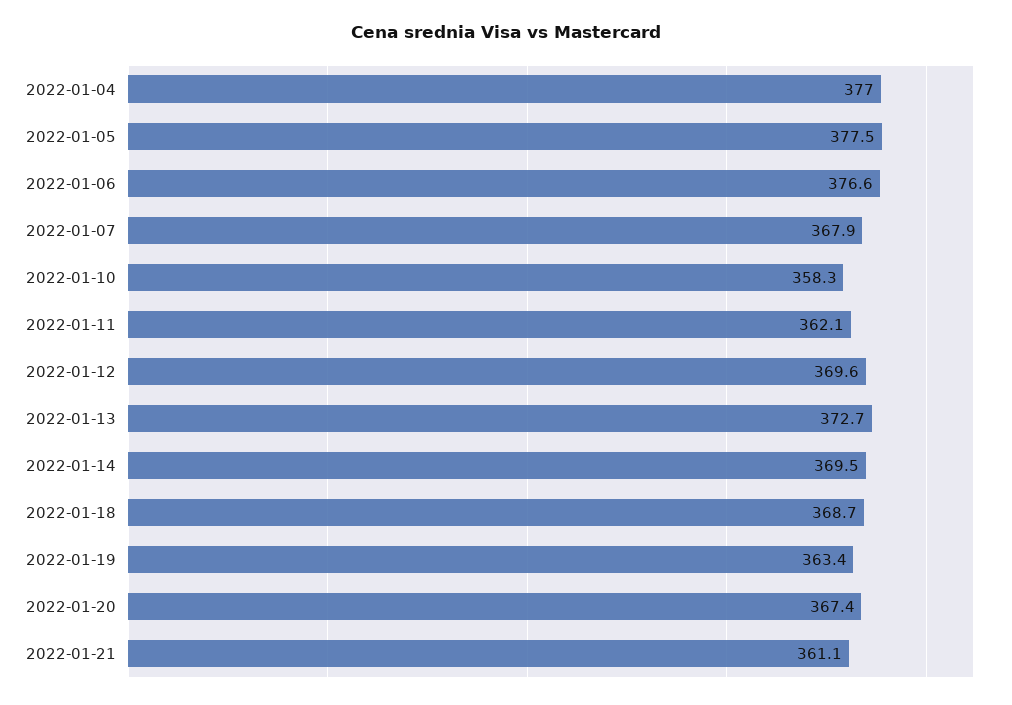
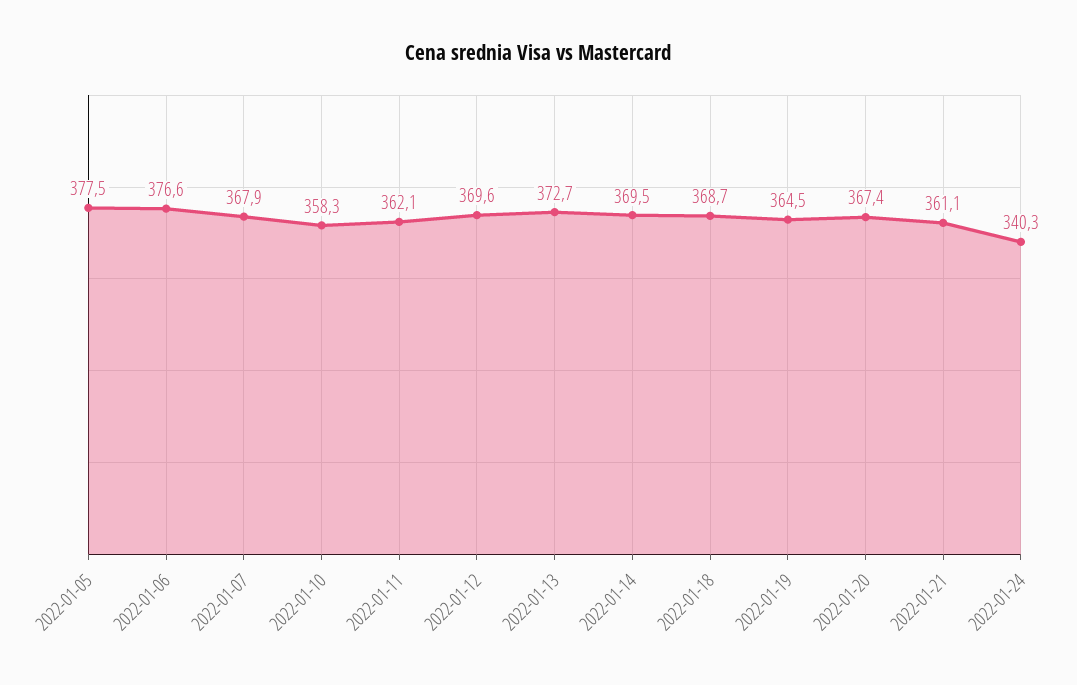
2022-01-04: 377 -> none
2022-01-19: 363.4 -> 364.5
2022-01-24: none -> 340.3

